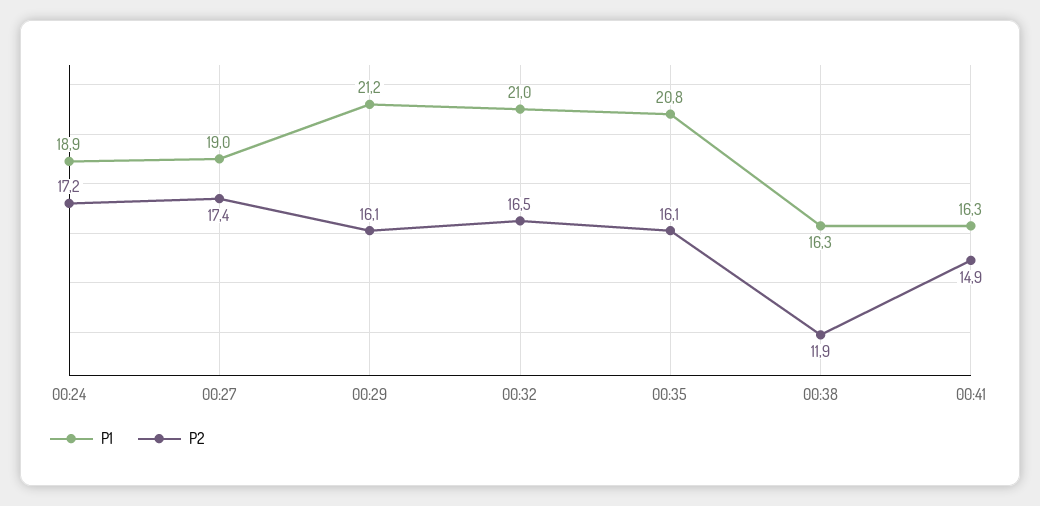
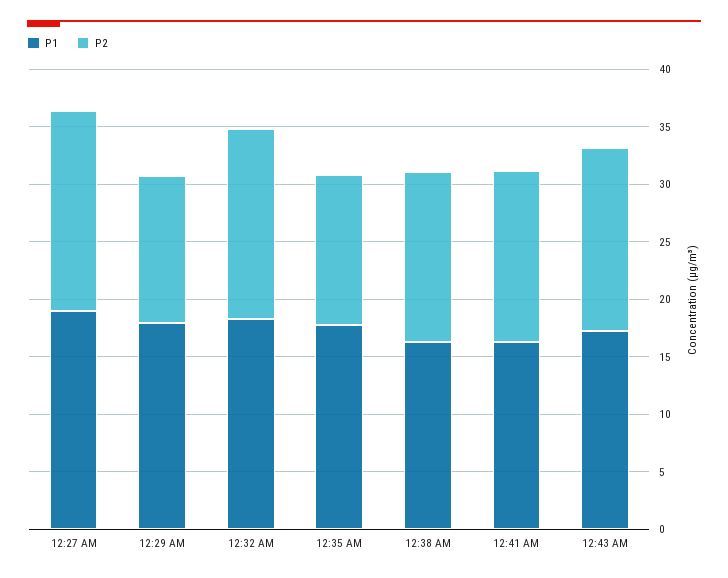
P1, 00:24: 18.9 -> none
P2, 00:24: 17.2 -> none
P1, 00:29: 21.2 -> 18
P2, 00:29: 16.1 -> 13
P1, 00:32: 21 -> 18
P1, 00:35: 20.8 -> 18
P2, 00:35: 16.1 -> 13
P2, 00:38: 11.9 -> 15
P1, 12:43 AM: none -> 17
P2, 12:43 AM: none -> 16

